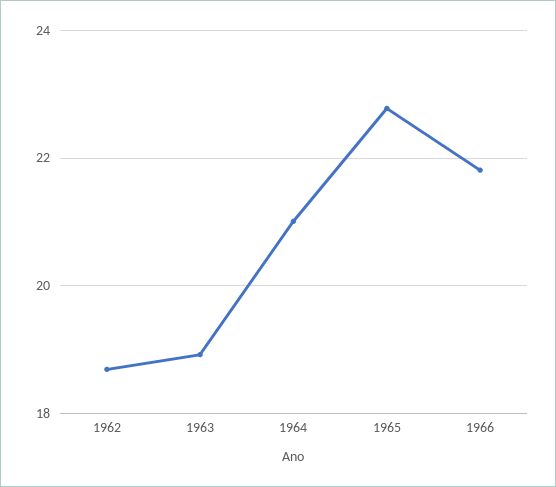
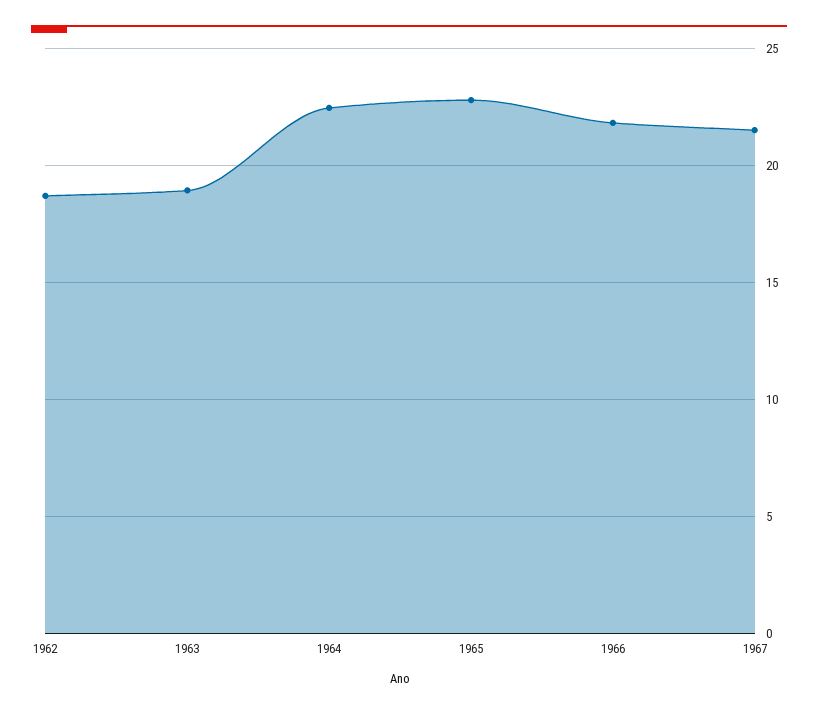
1964: 21 -> 22.5
1967: none -> 21.5

